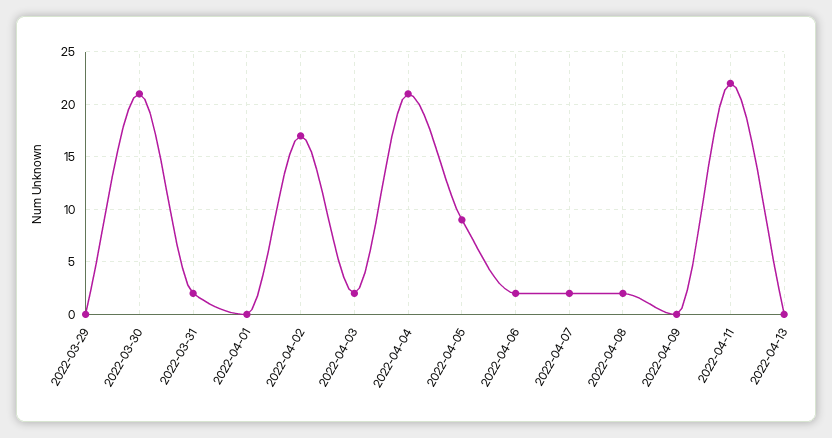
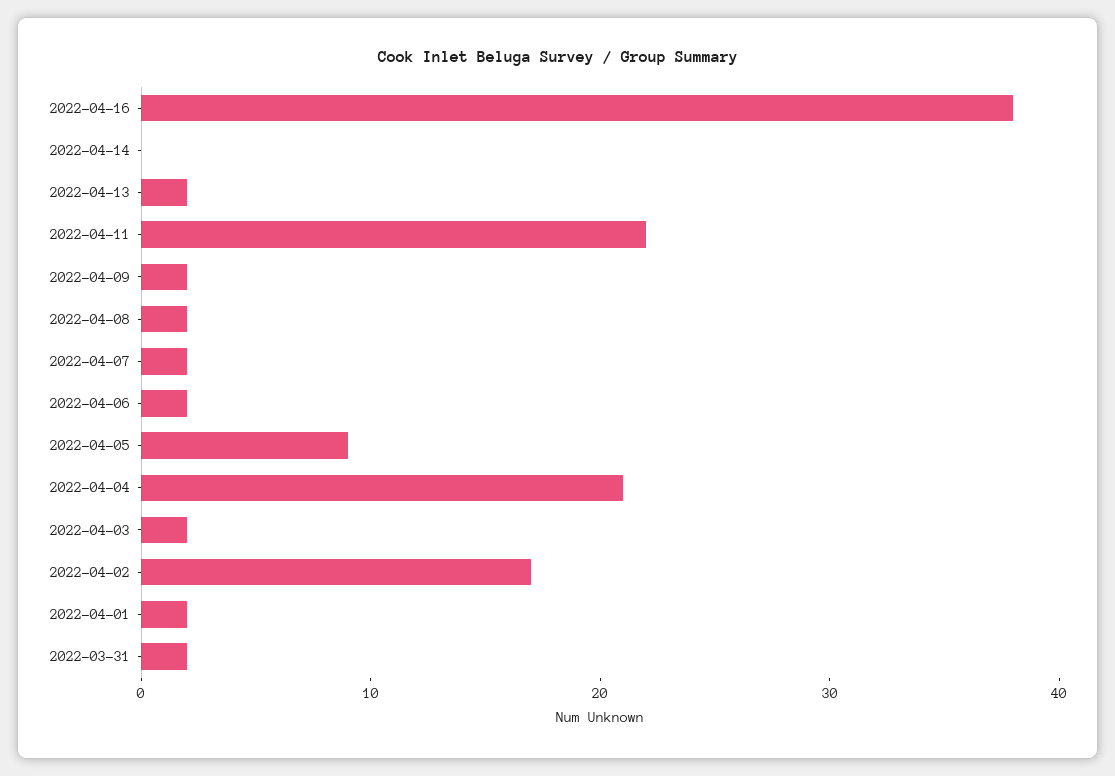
2022-03-29: 0 -> none
2022-03-30: 21 -> none
2022-04-01: 0 -> 2
2022-04-09: 0 -> 2
2022-04-13: 0 -> 2
2022-04-16: none -> 38
2022-04-14: none -> 0

